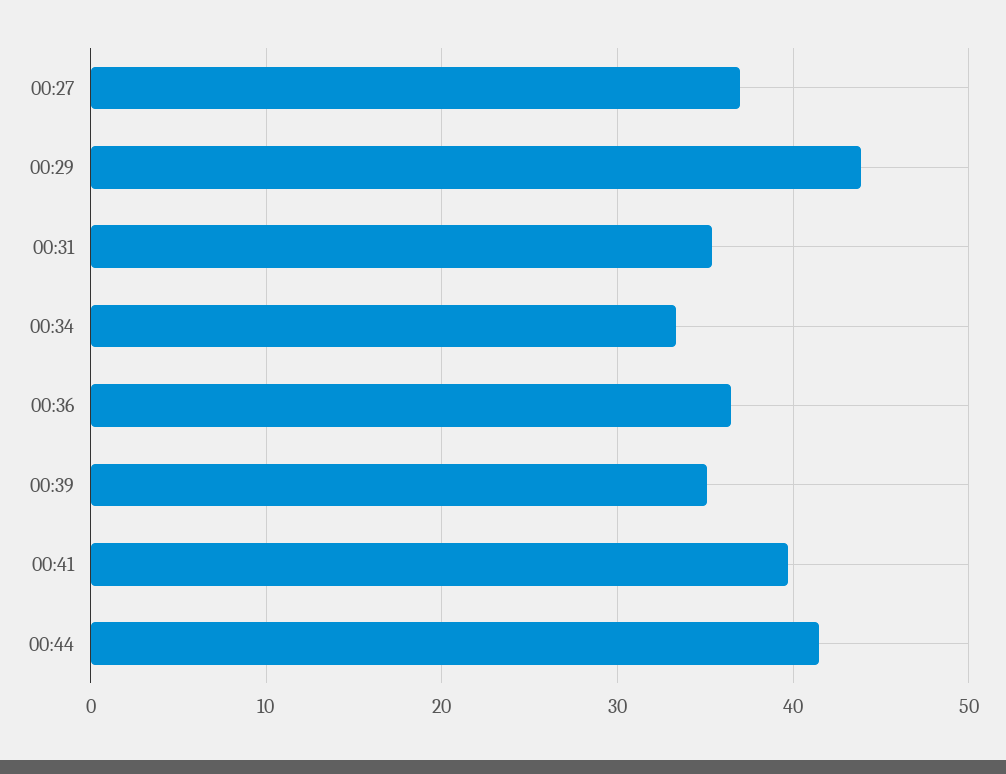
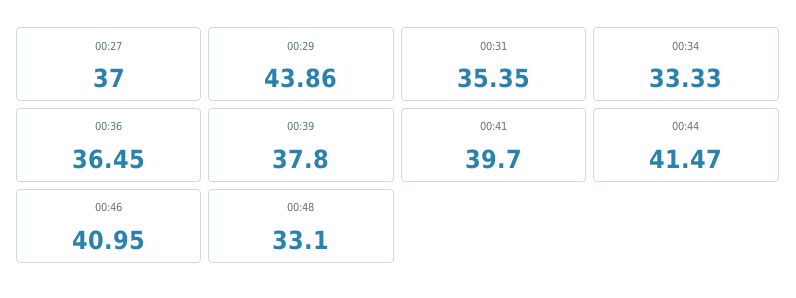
00:39: 35 -> 37.8
00:46: none -> 40.95
00:48: none -> 33.1

